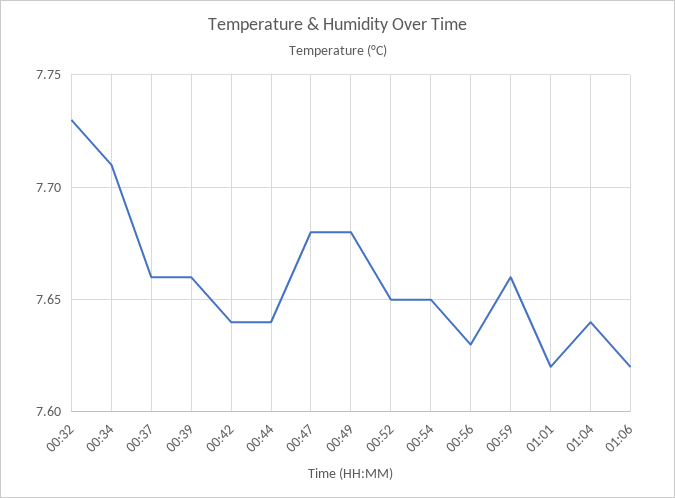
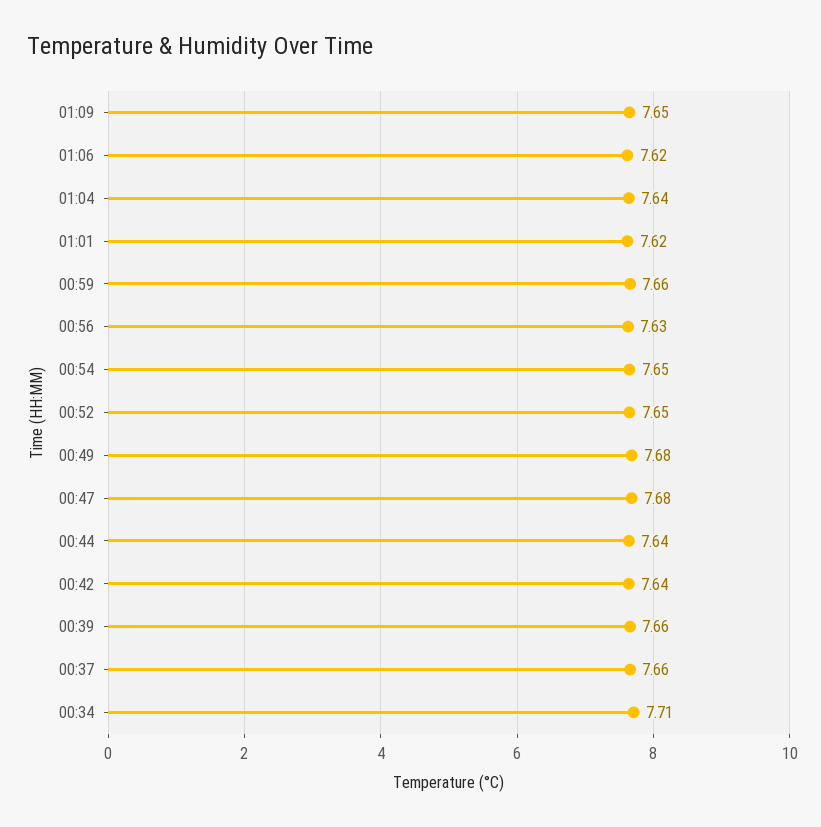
00:32: 7.73 -> none
01:09: none -> 7.65

